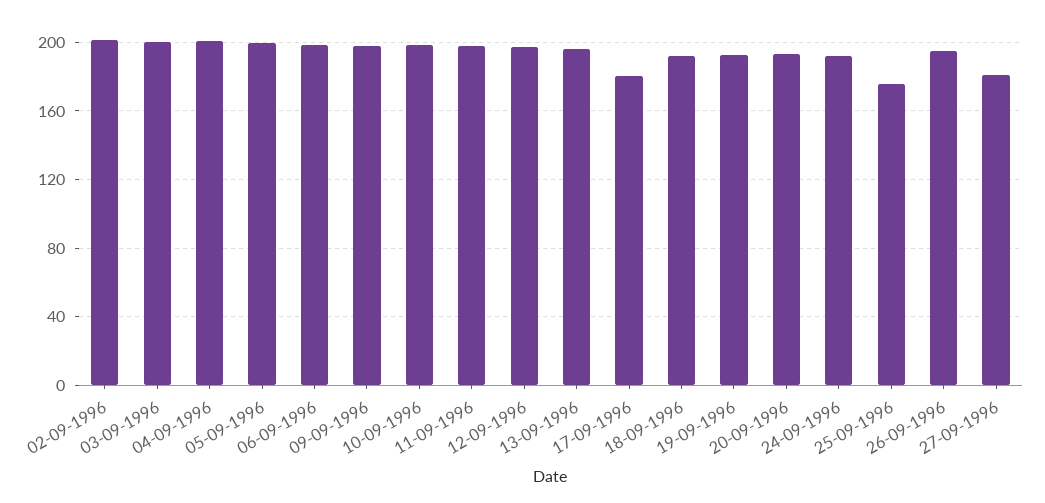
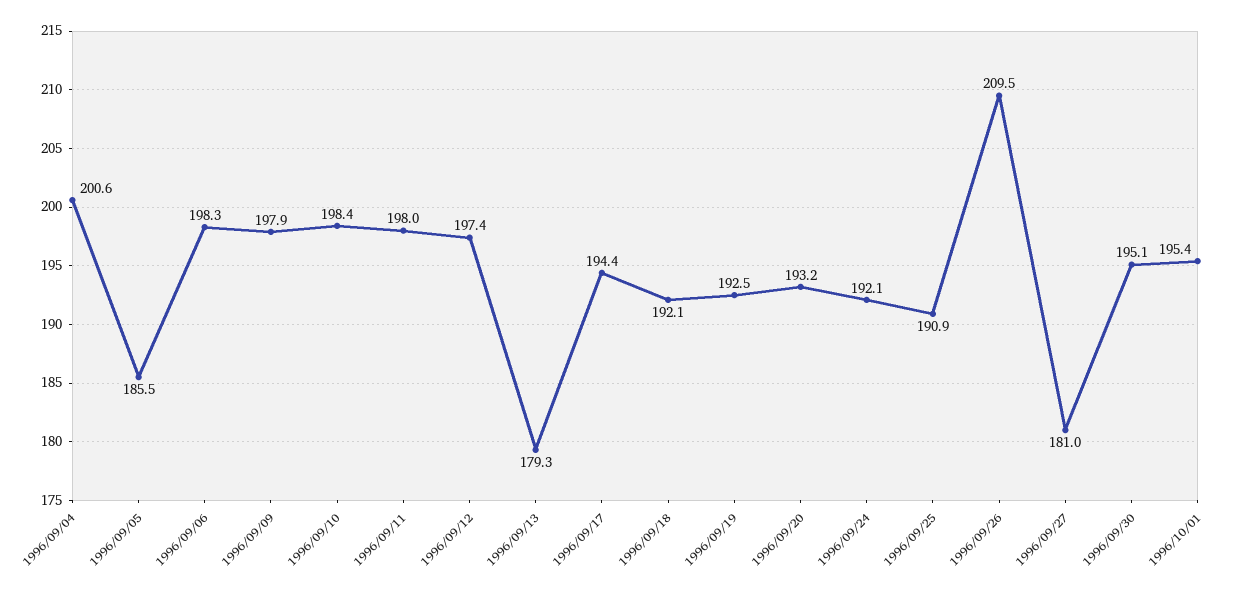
02-09-1996: 200 -> none
03-09-1996: 200 -> none
05-09-1996: 200 -> 185.5
13-09-1996: 195 -> 179.3
17-09-1996: 180 -> 194.4
25-09-1996: 175 -> 190.9
26-09-1996: 195 -> 209.5
1996/09/30: none -> 195.1
1996/10/01: none -> 195.4

